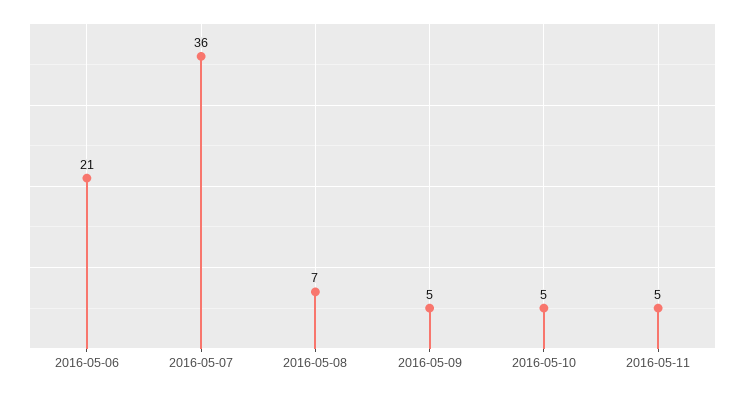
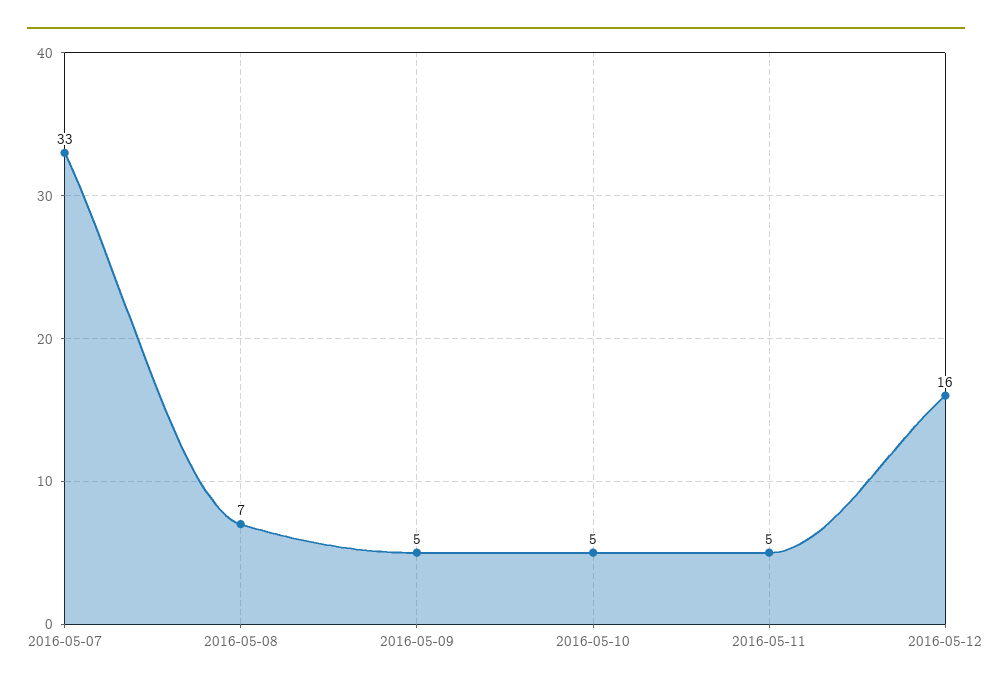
2016-05-06: 21 -> none
2016-05-07: 36 -> 33
2016-05-12: none -> 16

